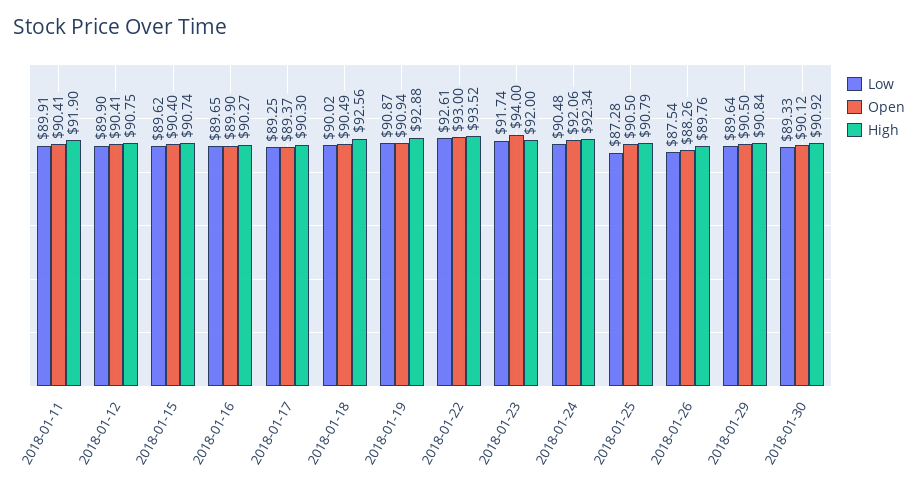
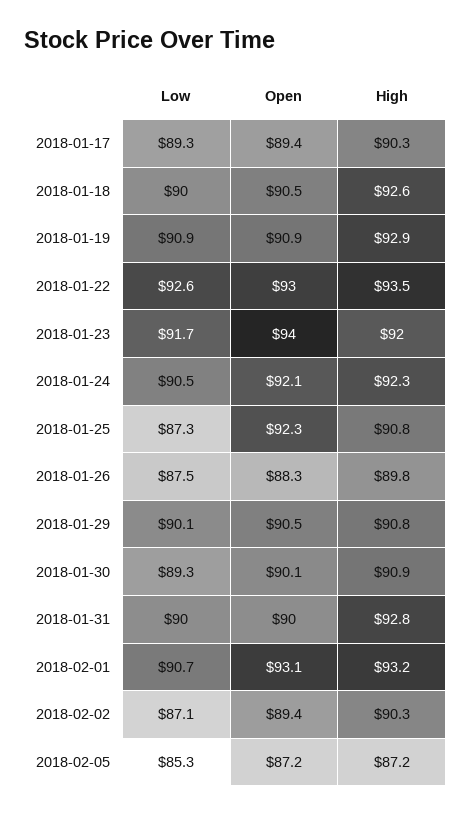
Low, 2018-01-11: 89.91 -> none
Open, 2018-01-11: 90.41 -> none
High, 2018-01-11: 91.9 -> none
Low, 2018-01-12: 89.9 -> none
Open, 2018-01-12: 90.41 -> none
High, 2018-01-12: 90.75 -> none
Low, 2018-01-15: 89.62 -> none
Open, 2018-01-15: 90.4 -> none
High, 2018-01-15: 90.74 -> none
Low, 2018-01-16: 89.65 -> none
Open, 2018-01-16: 89.9 -> none
High, 2018-01-16: 90.27 -> none
Open, 2018-01-25: 90.5 -> 92.3
Low, 2018-01-29: 89.64 -> 90.1
Low, 2018-01-31: none -> 90
Open, 2018-01-31: none -> 90
High, 2018-01-31: none -> 92.8
Low, 2018-02-01: none -> 90.7
Open, 2018-02-01: none -> 93.1
High, 2018-02-01: none -> 93.2
Low, 2018-02-02: none -> 87.1
Open, 2018-02-02: none -> 89.4
High, 2018-02-02: none -> 90.3
Low, 2018-02-05: none -> 85.3
Open, 2018-02-05: none -> 87.2
High, 2018-02-05: none -> 87.2

